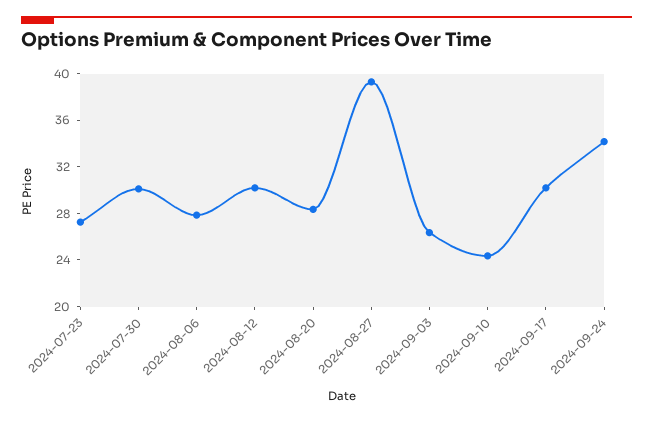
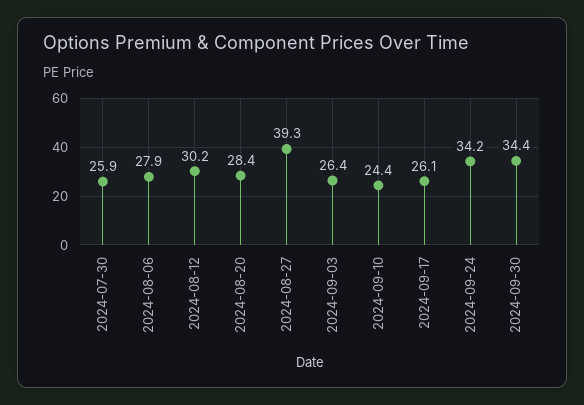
2024-07-23: 27 -> none
2024-07-30: 30 -> 25.9
2024-09-17: 30 -> 26.1
2024-09-30: none -> 34.4

